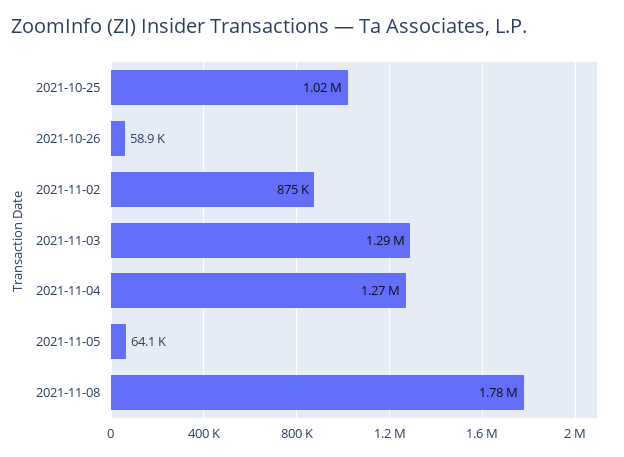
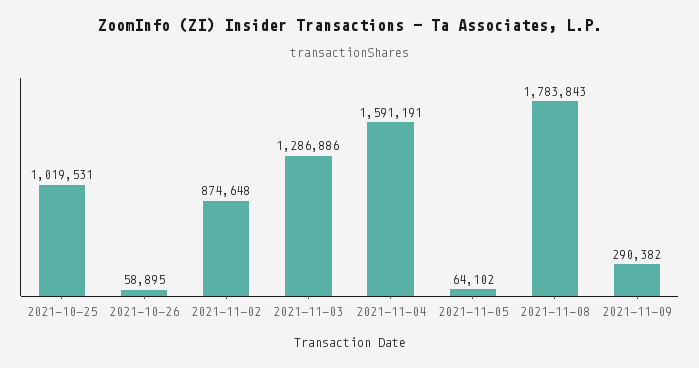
2021-11-04: 1270000 -> 1591191
2021-11-09: none -> 290382

